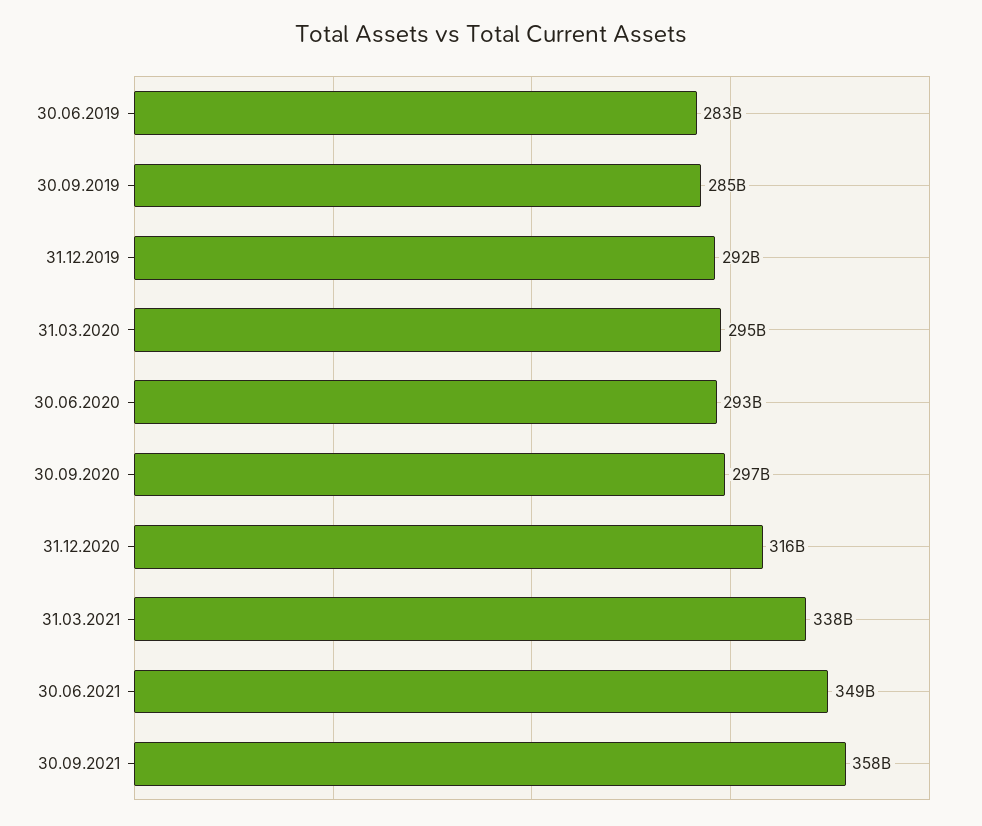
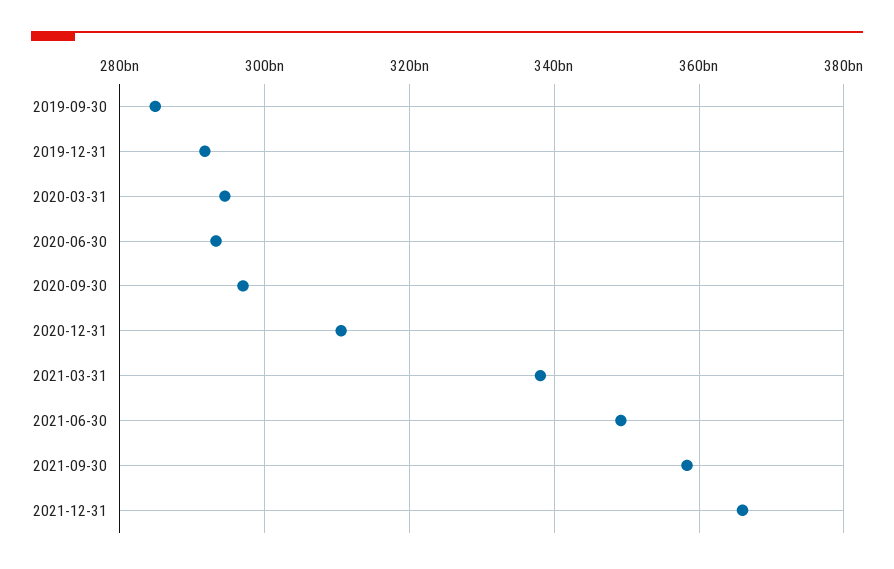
30.06.2019: 283000000000 -> none
31.12.2020: 316000000000 -> 310000000000
2021-12-31: none -> 366000000000

